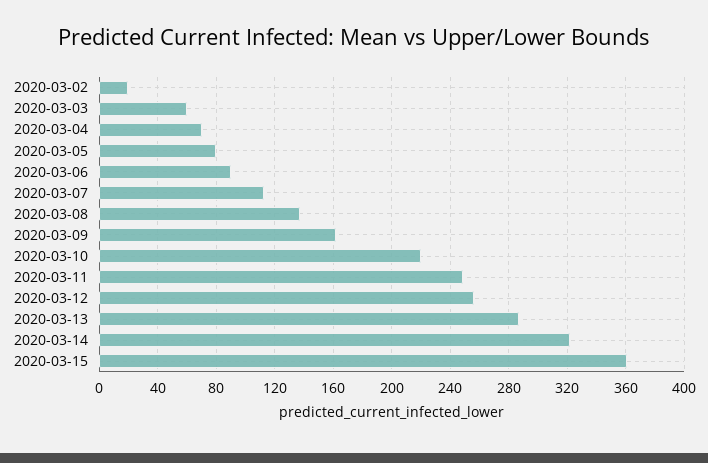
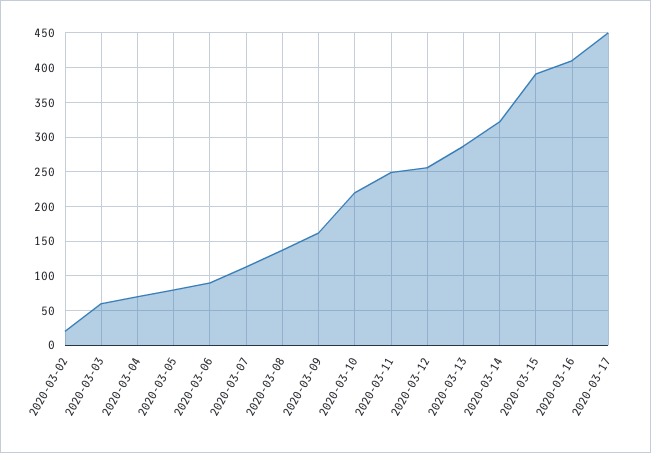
2020-03-15: 360 -> 390
2020-03-16: none -> 410
2020-03-17: none -> 450

